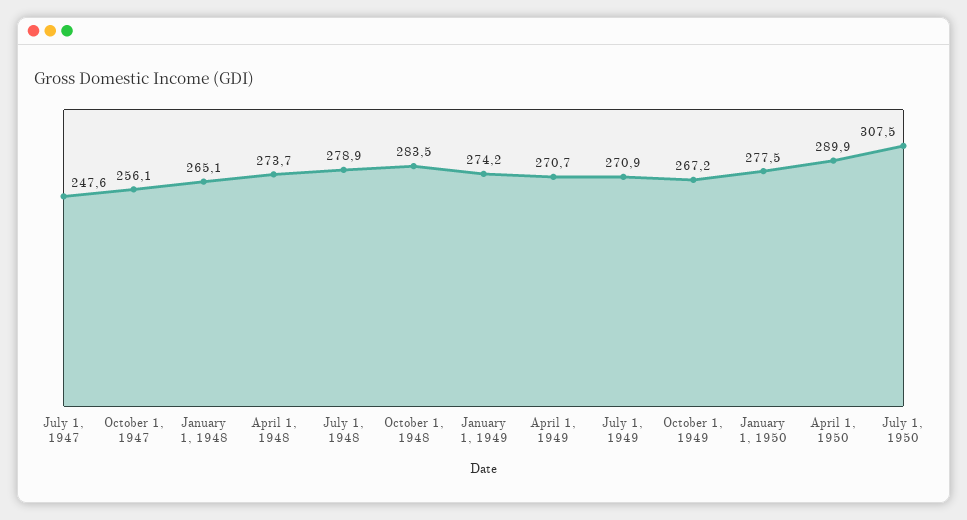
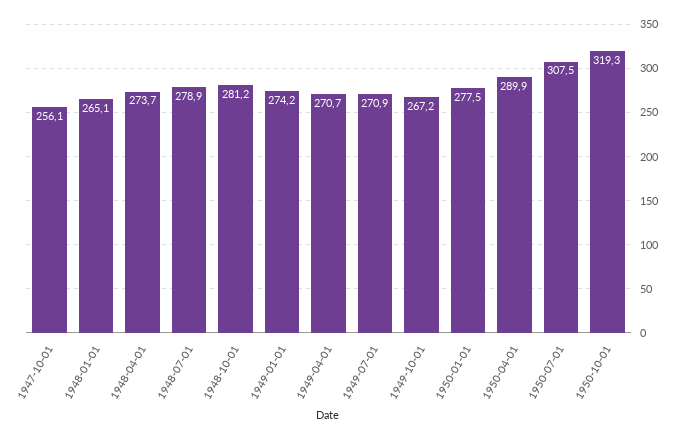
July 1, 1947: 247.6 -> none
October 1, 1948: 283.5 -> 281.2
1950-10-01: none -> 319.3

